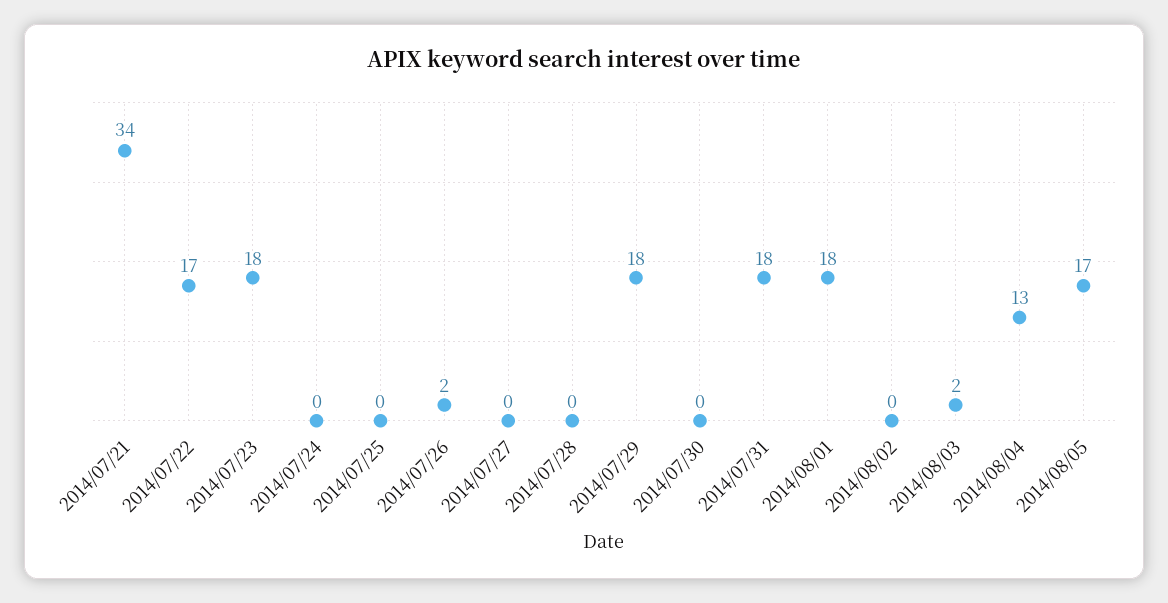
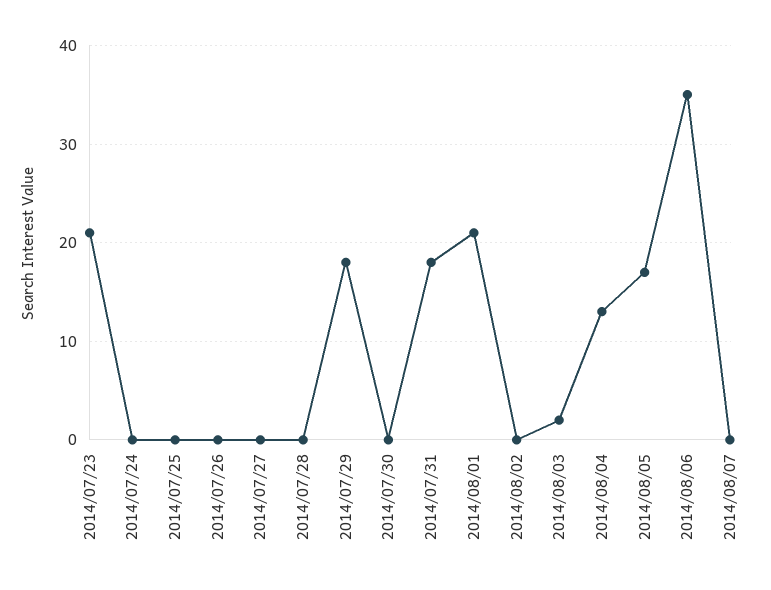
2014/07/21: 34 -> none
2014/07/22: 17 -> none
2014/07/23: 18 -> 21
2014/07/26: 2 -> 0
2014/08/01: 18 -> 21
2014/08/06: none -> 35
2014/08/07: none -> 0

